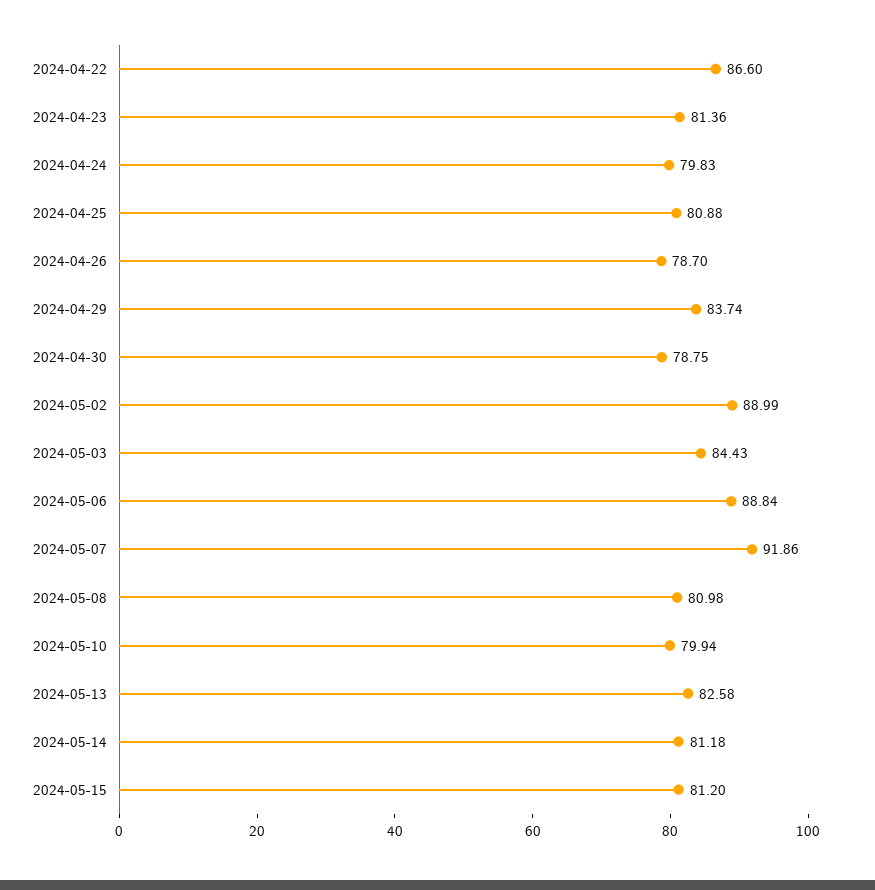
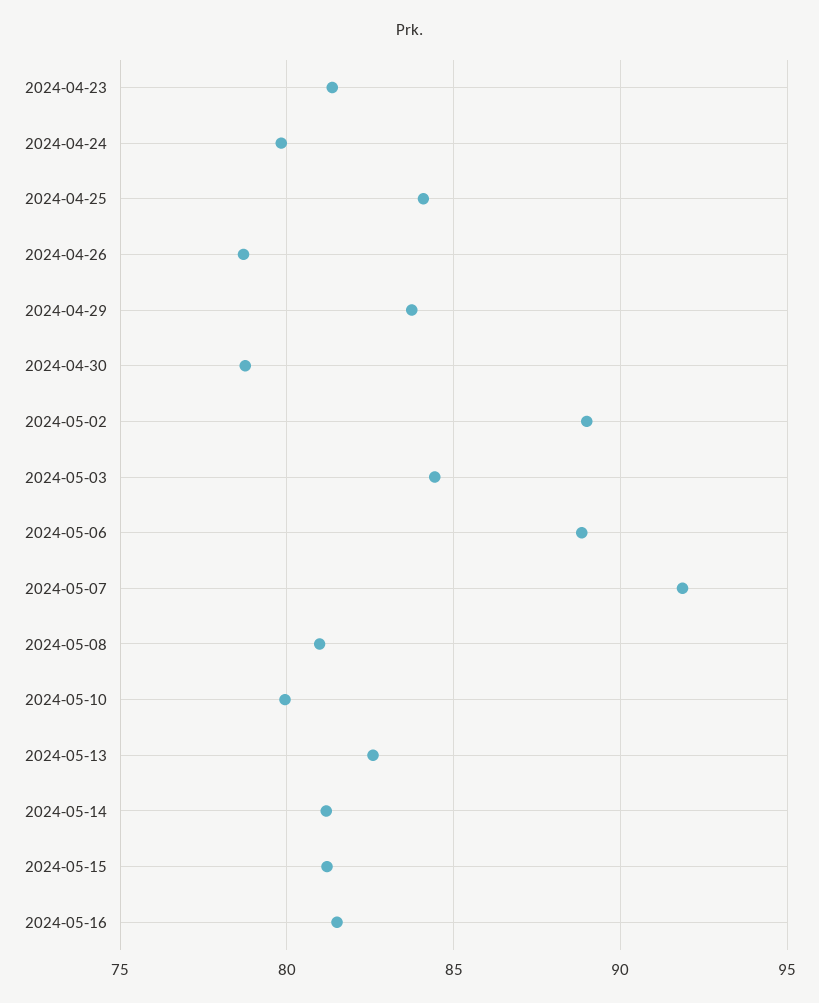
2024-04-22: 86.6 -> none
2024-04-25: 80.88 -> 84
2024-05-16: none -> 81.5

